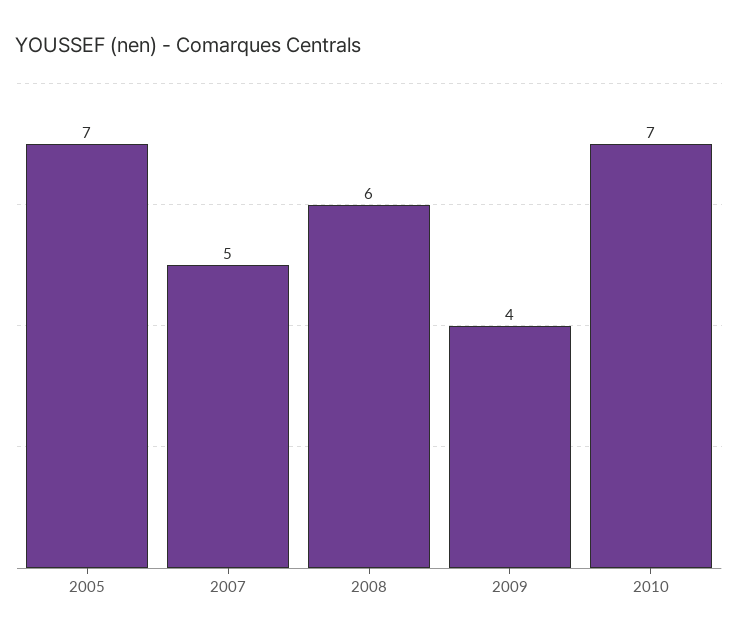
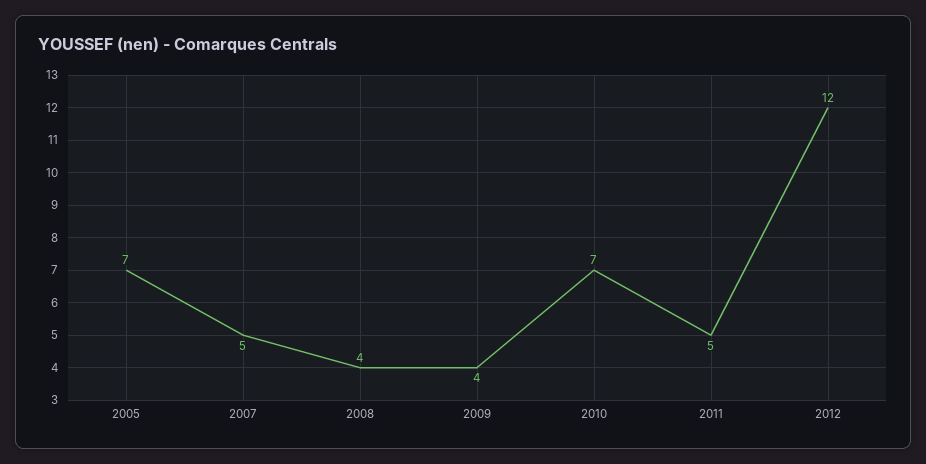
2008: 6 -> 4
2011: none -> 5
2012: none -> 12

